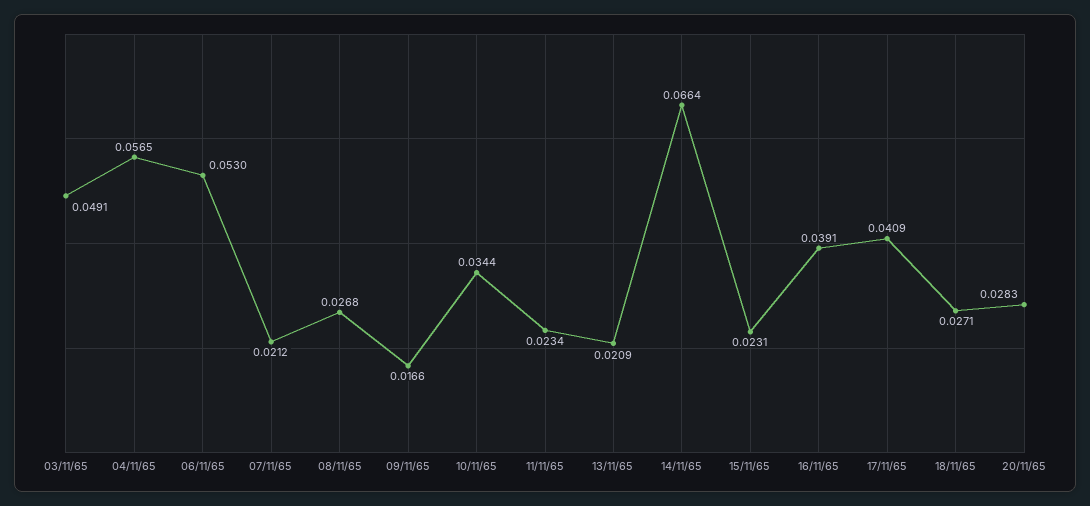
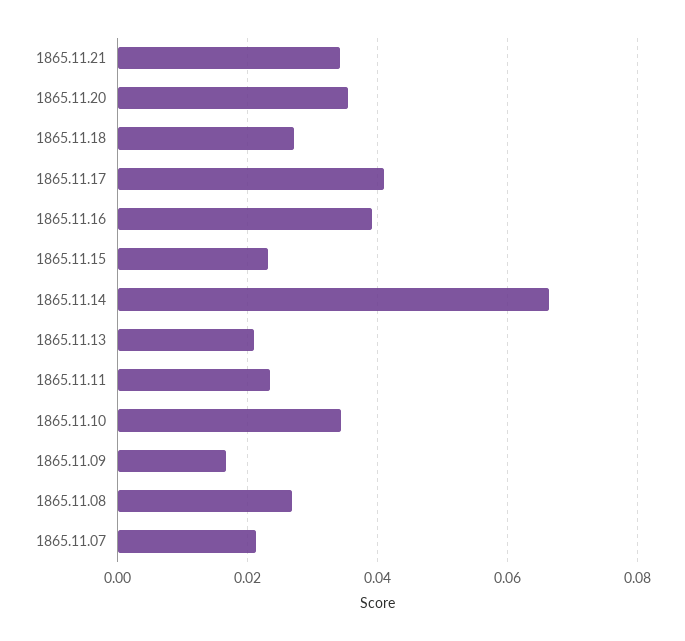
03/11/65: 0.0491 -> none
04/11/65: 0.0565 -> none
06/11/65: 0.053 -> none
20/11/65: 0.0283 -> 0.036
1865.11.21: none -> 0.034

